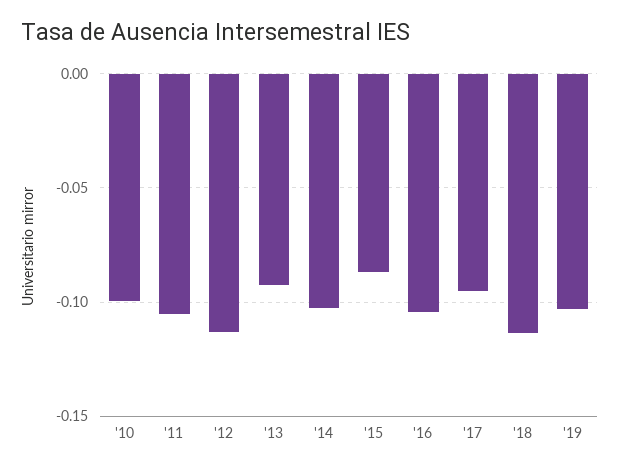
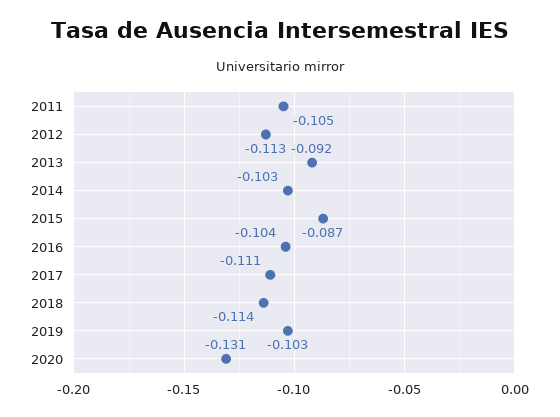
'10: -0.1 -> none
'17: -0.095 -> -0.111
2020: none -> -0.131

